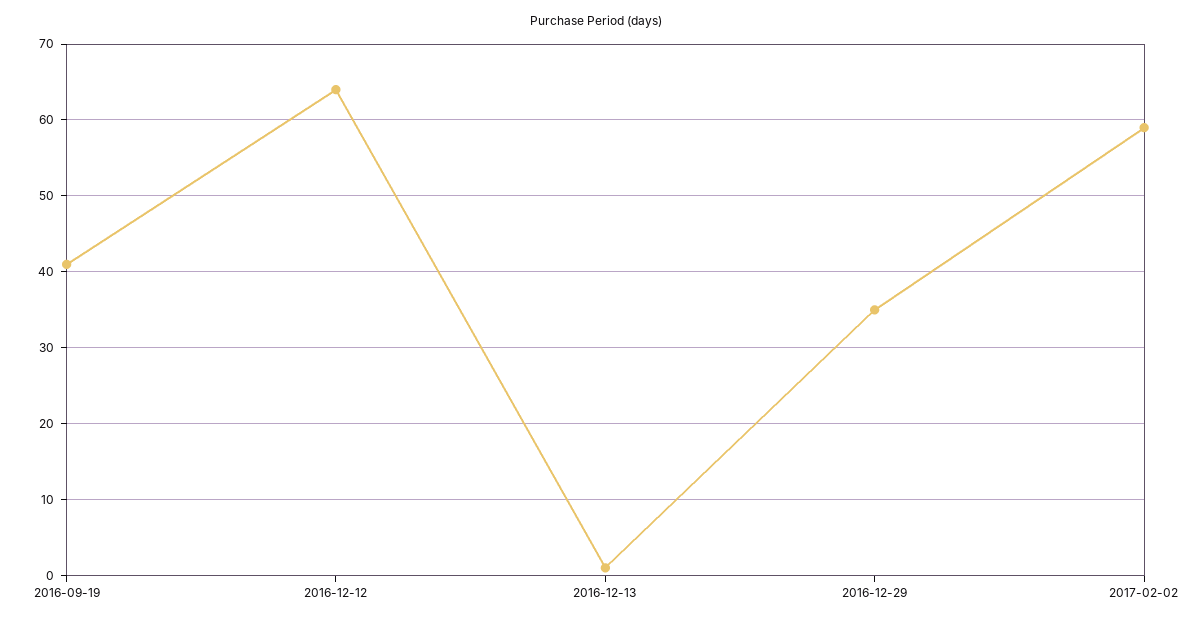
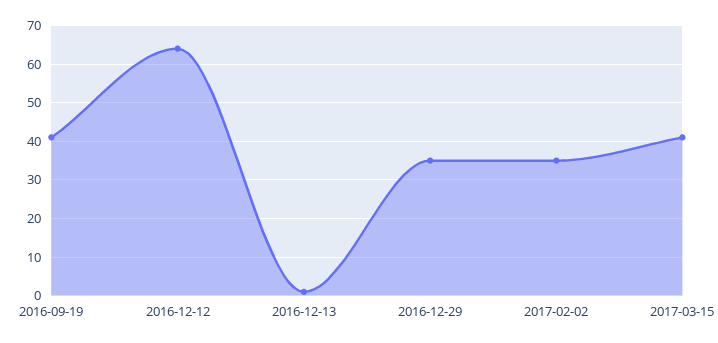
2017-02-02: 59 -> 35
2017-03-15: none -> 40

